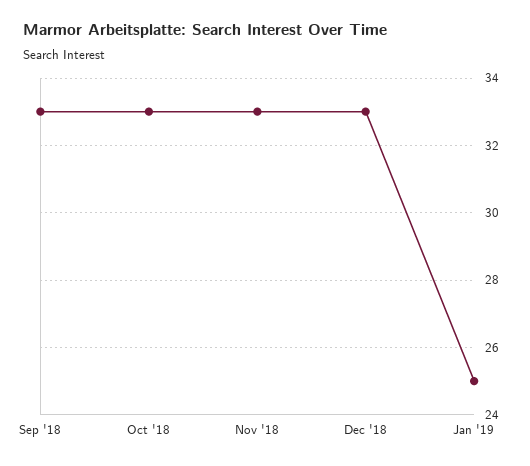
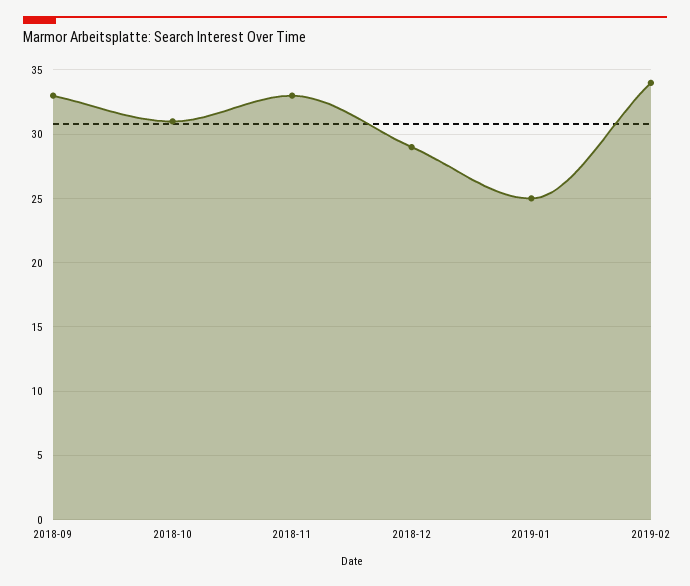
Oct '18: 33 -> 31
Dec '18: 33 -> 29
2019-02: none -> 34

